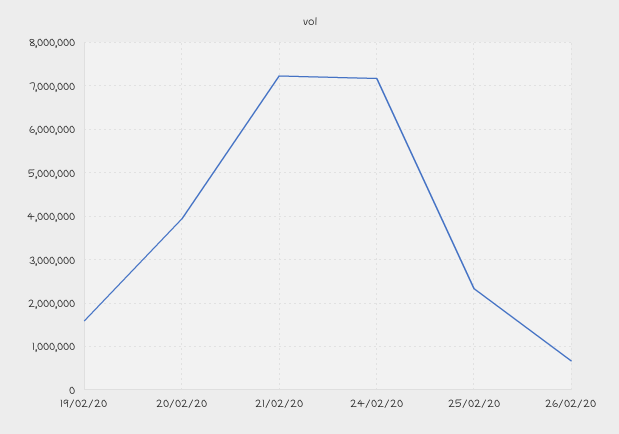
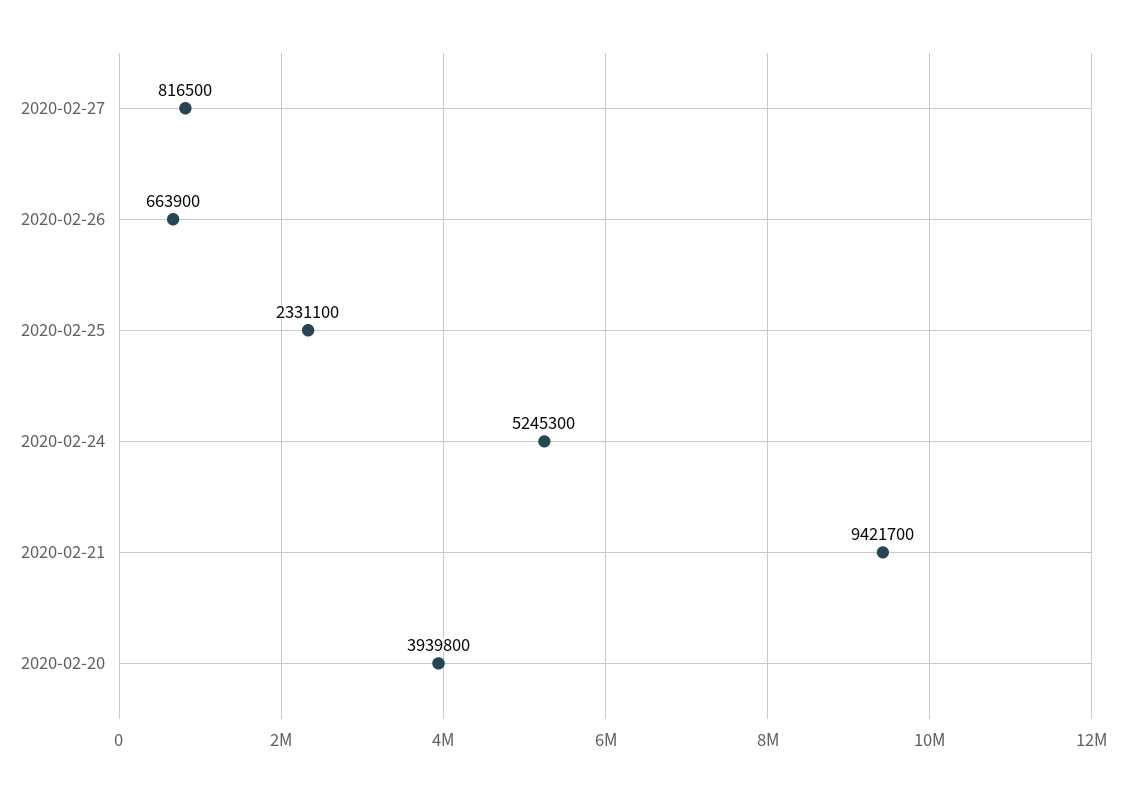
19/02/20: 1600000 -> none
21/02/20: 7200000 -> 9421700
24/02/20: 7200000 -> 5245300
2020-02-27: none -> 816500

